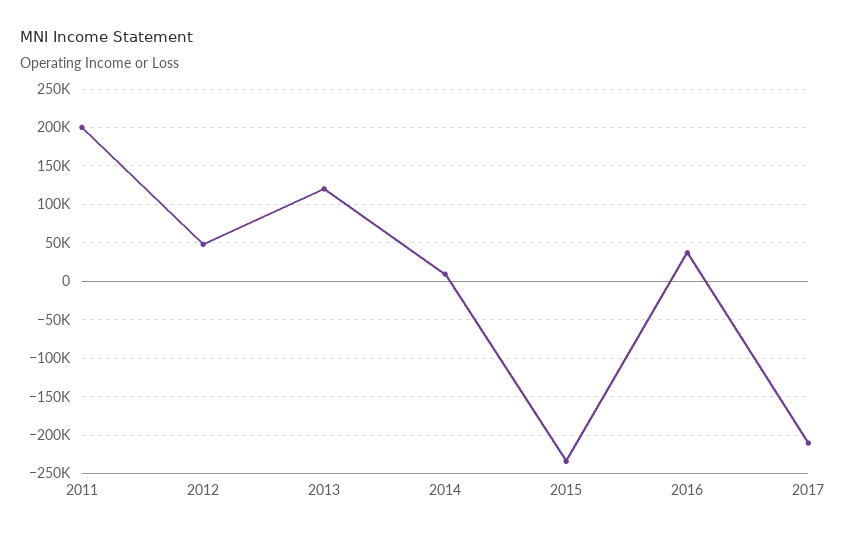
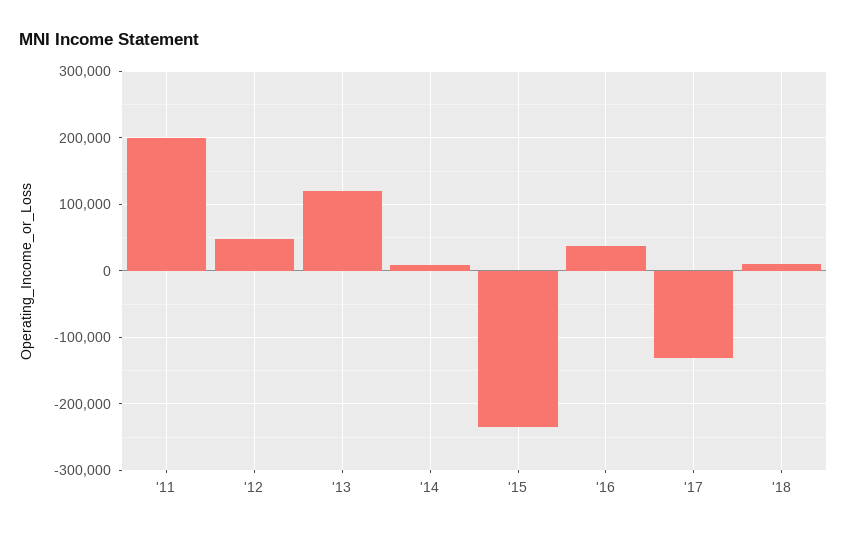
2017: -210000 -> -130000
'18: none -> 10000

